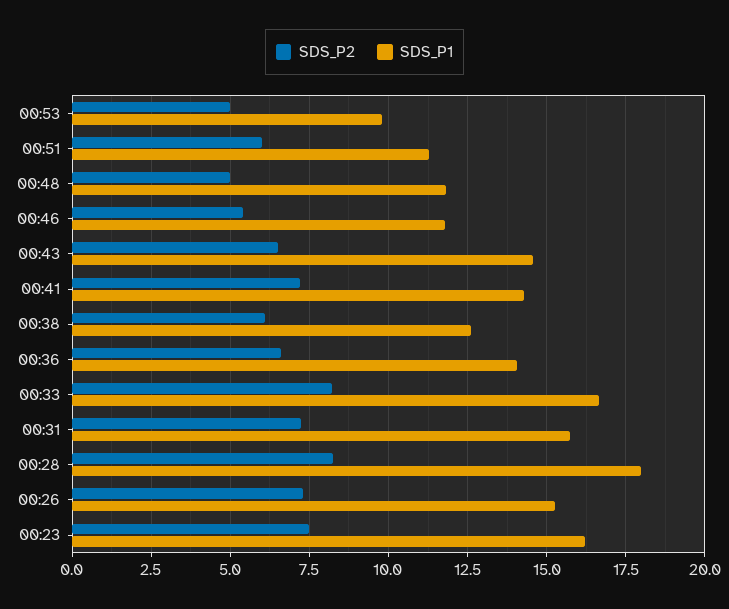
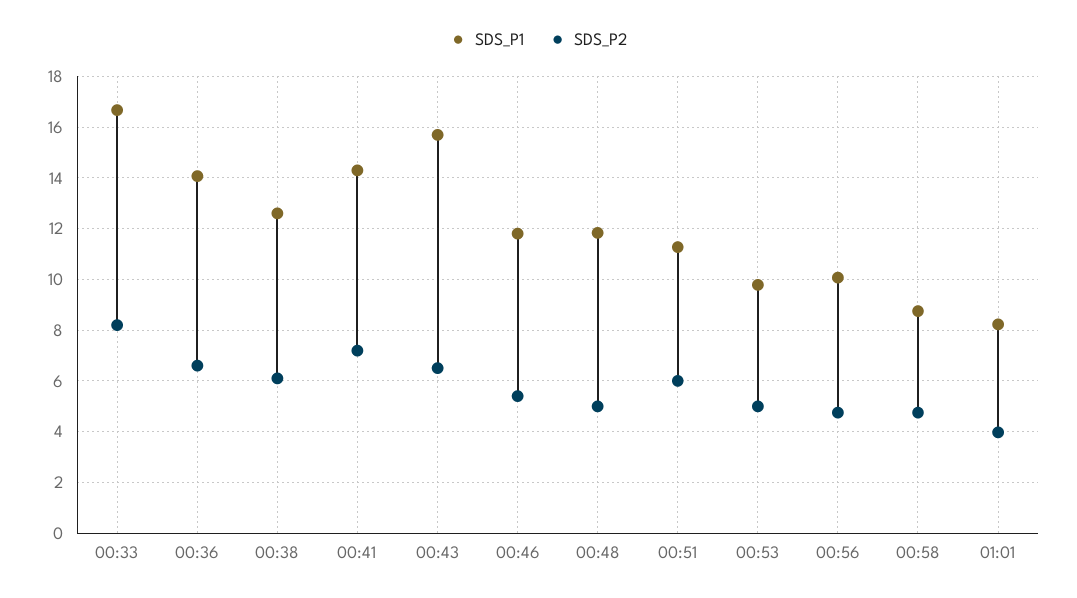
SDS_P1, 00:43: 14.5 -> 15.75
SDS_P2, 00:31: 7.25 -> none
SDS_P1, 00:31: 15.75 -> none
SDS_P2, 00:28: 8.25 -> none
SDS_P1, 00:28: 18 -> none
SDS_P2, 00:26: 7.25 -> none
SDS_P1, 00:26: 15.25 -> none
SDS_P2, 00:23: 7.5 -> none
SDS_P1, 00:23: 16.25 -> none
SDS_P1, 00:56: none -> 10
SDS_P2, 00:56: none -> 4.75
SDS_P1, 00:58: none -> 8.75
SDS_P2, 00:58: none -> 4.75
SDS_P1, 01:01: none -> 8.25
SDS_P2, 01:01: none -> 4

